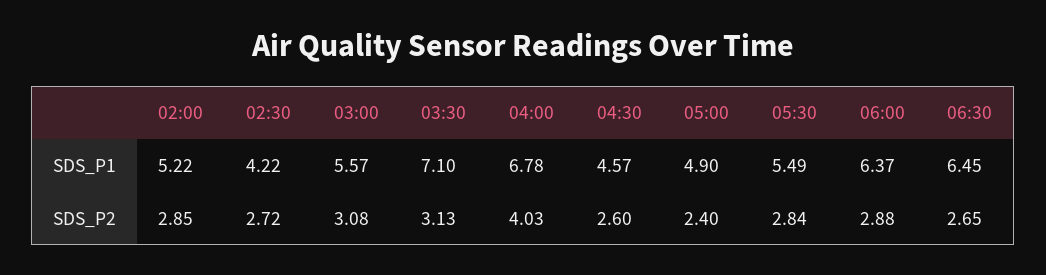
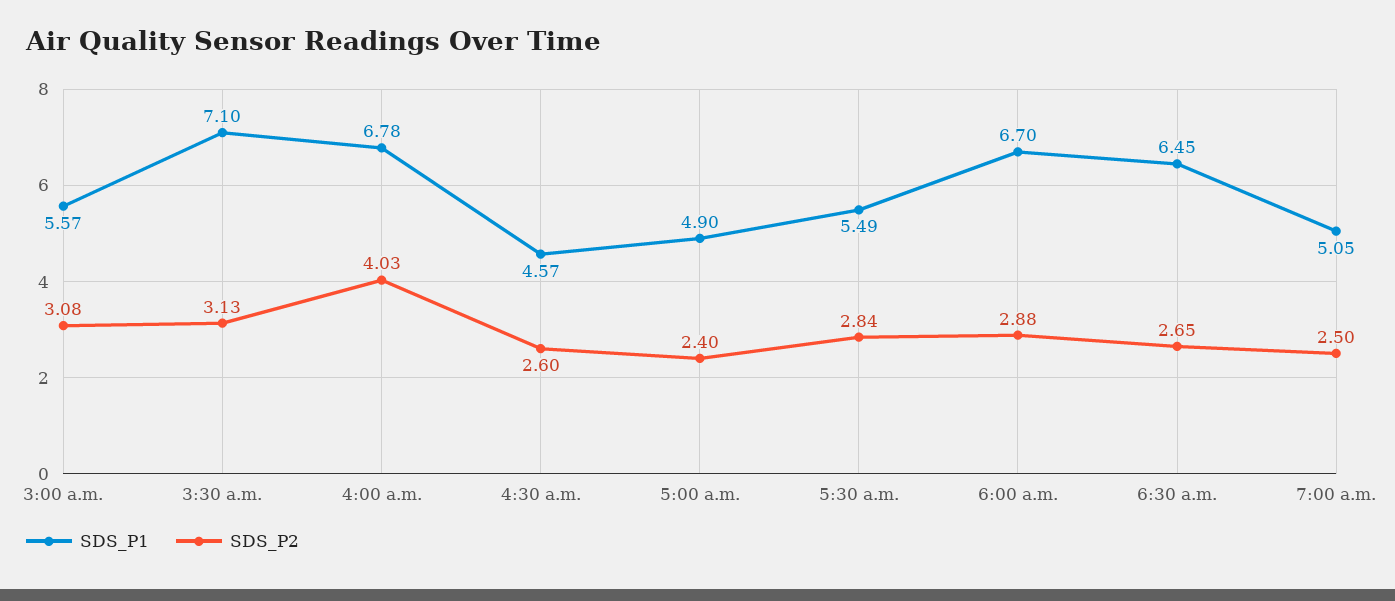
SDS_P1, 02:00: 5.22 -> none
SDS_P1, 02:30: 4.22 -> none
SDS_P1, 06:00: 6.37 -> 6.7
SDS_P2, 02:00: 2.85 -> none
SDS_P2, 02:30: 2.72 -> none
SDS_P1, 7:00 a.m.: none -> 5.05
SDS_P2, 7:00 a.m.: none -> 2.5

